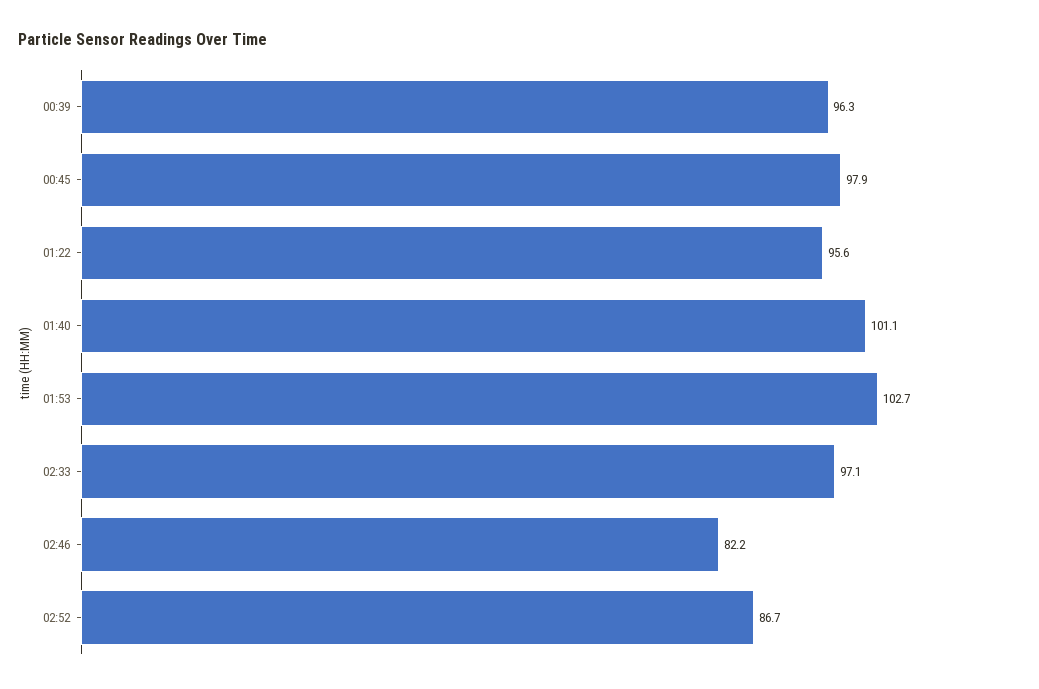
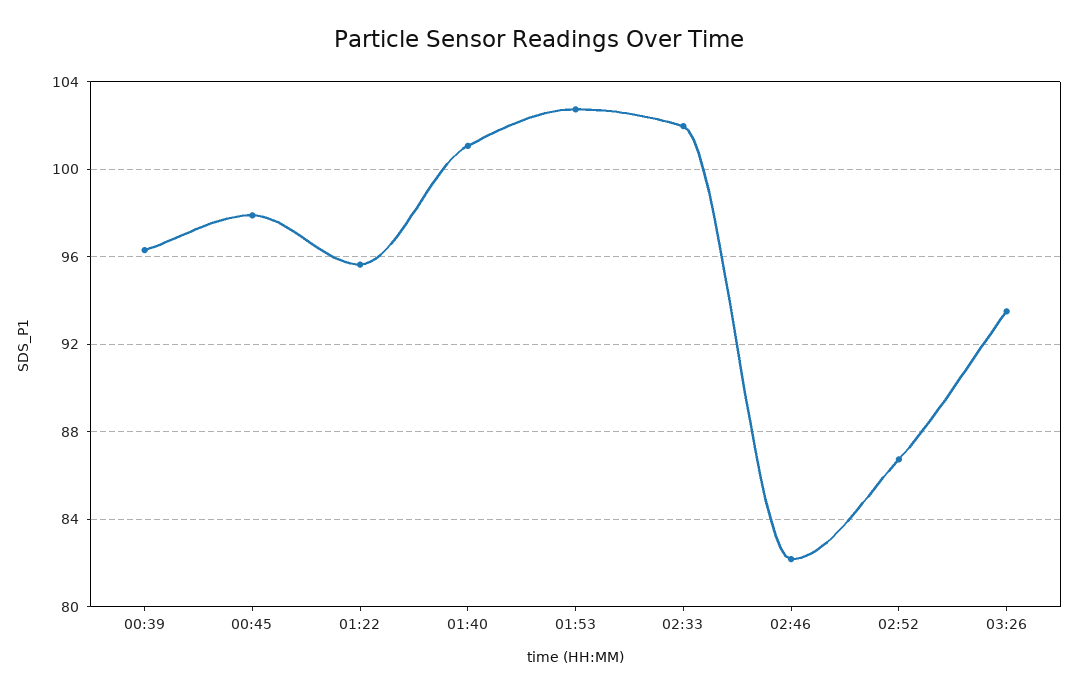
02:33: 97.1 -> 102
03:26: none -> 93.5

